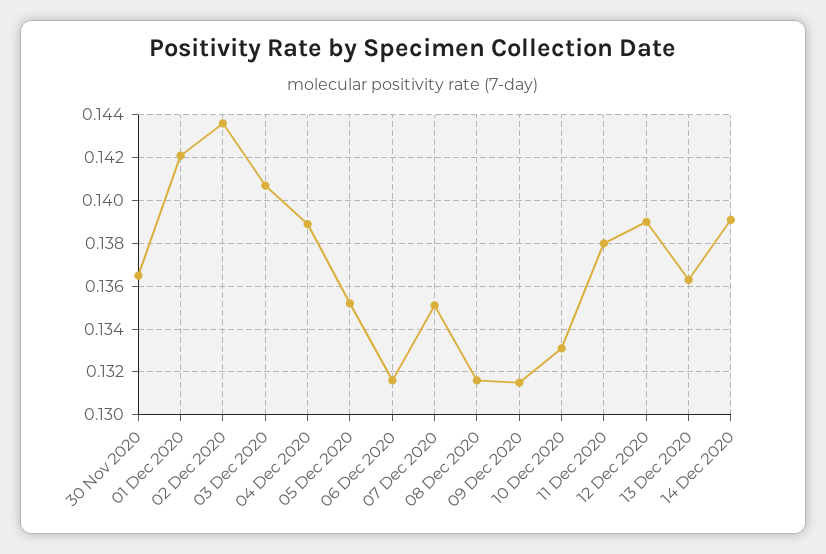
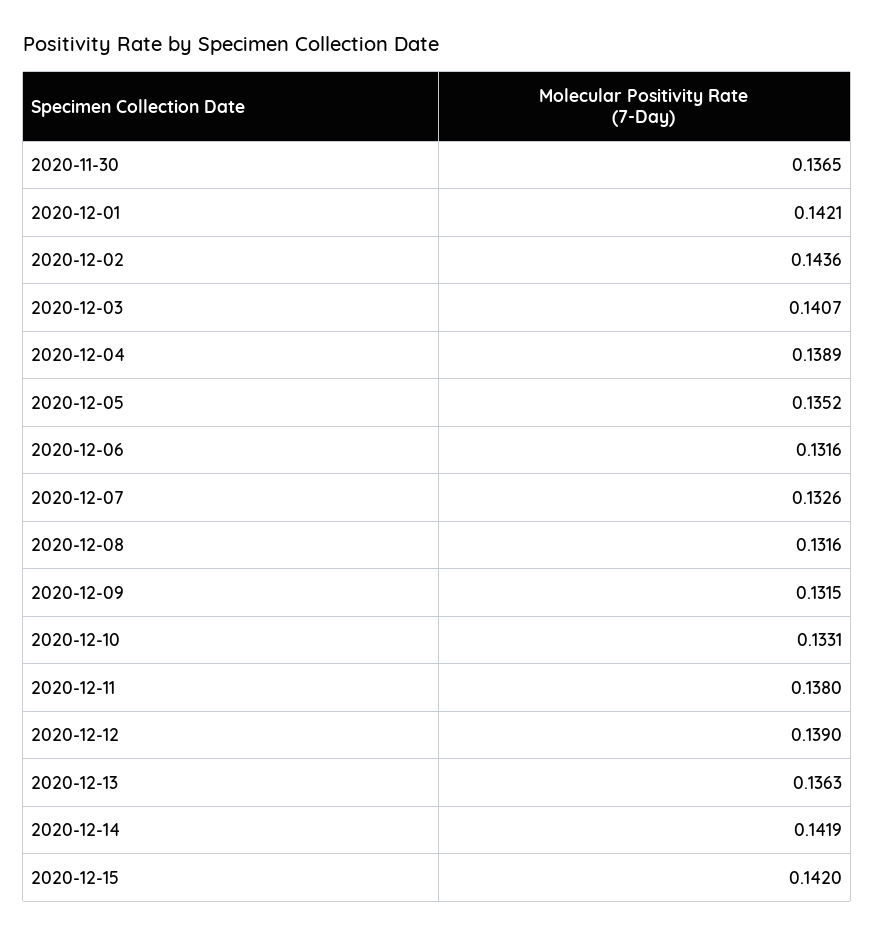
07 Dec 2020: 0.135 -> 0.1326
14 Dec 2020: 0.139 -> 0.1419
2020-12-15: none -> 0.142

